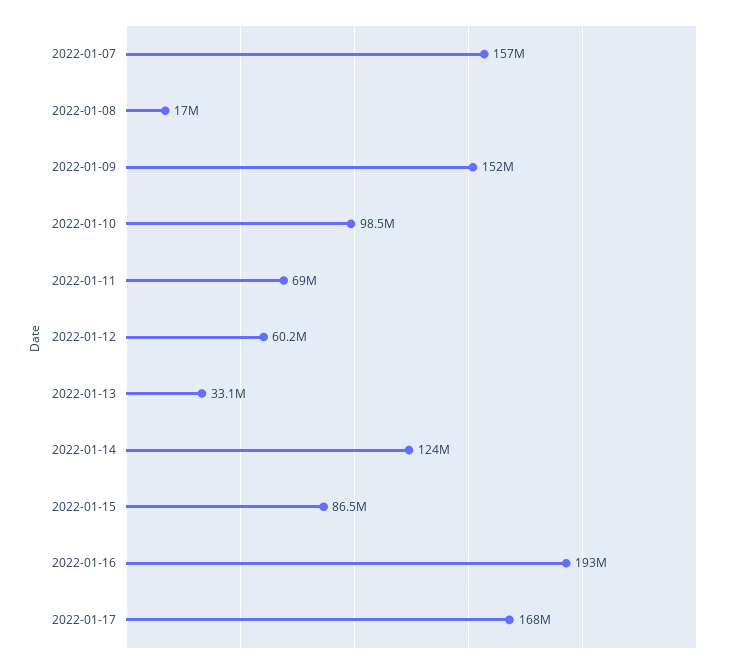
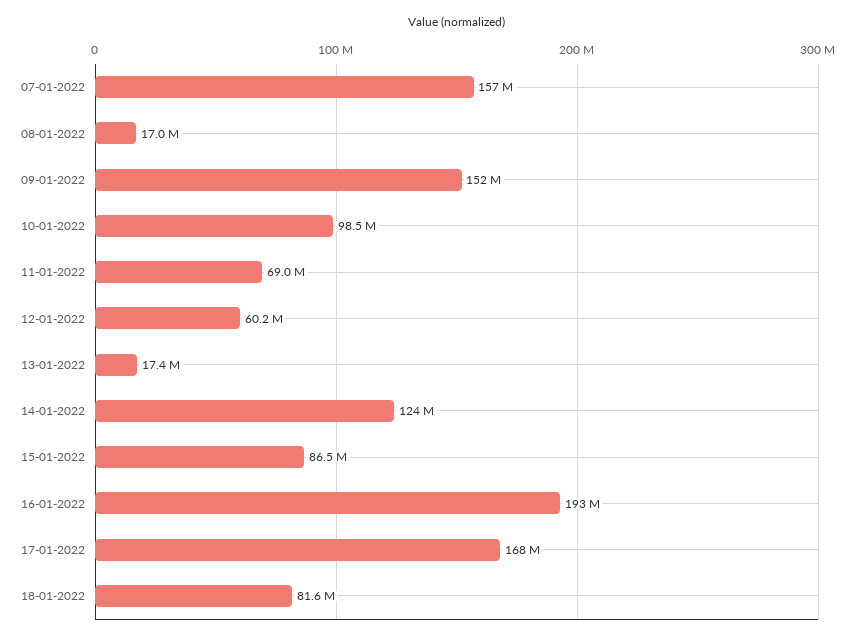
2022-01-13: 33100000 -> 17400000
18-01-2022: none -> 81600000

